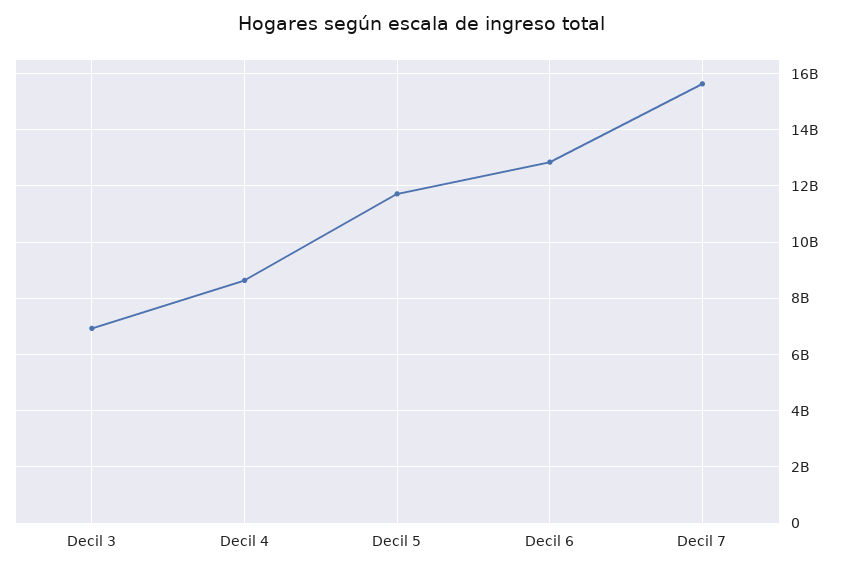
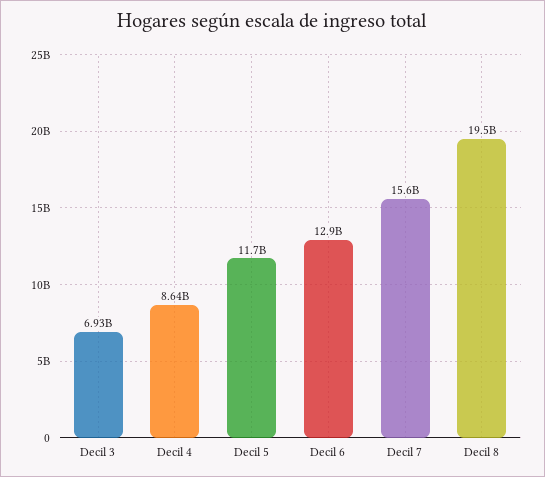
Decil 8: none -> 19500000000

